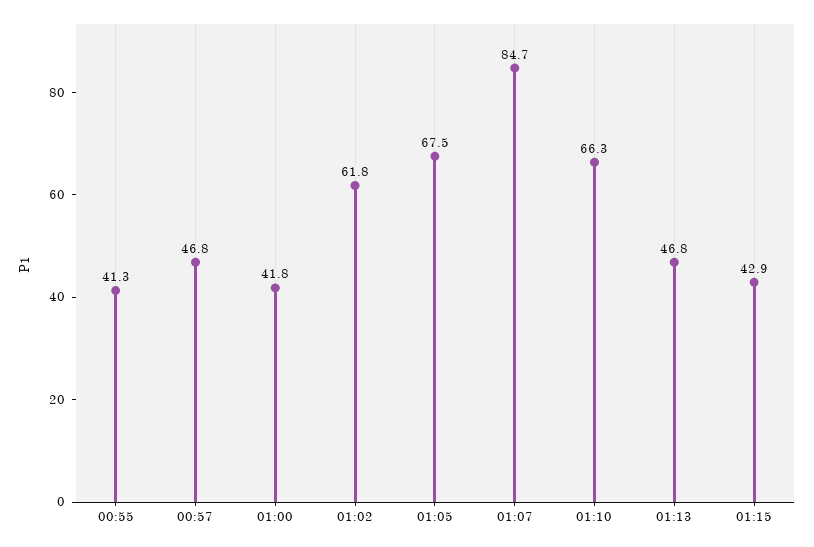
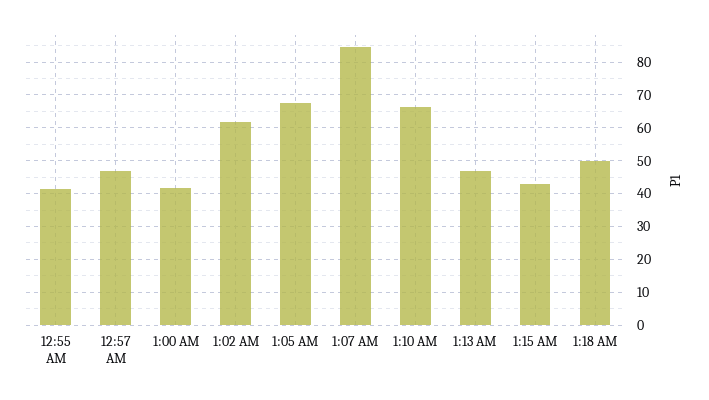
1:18 AM: none -> 50

